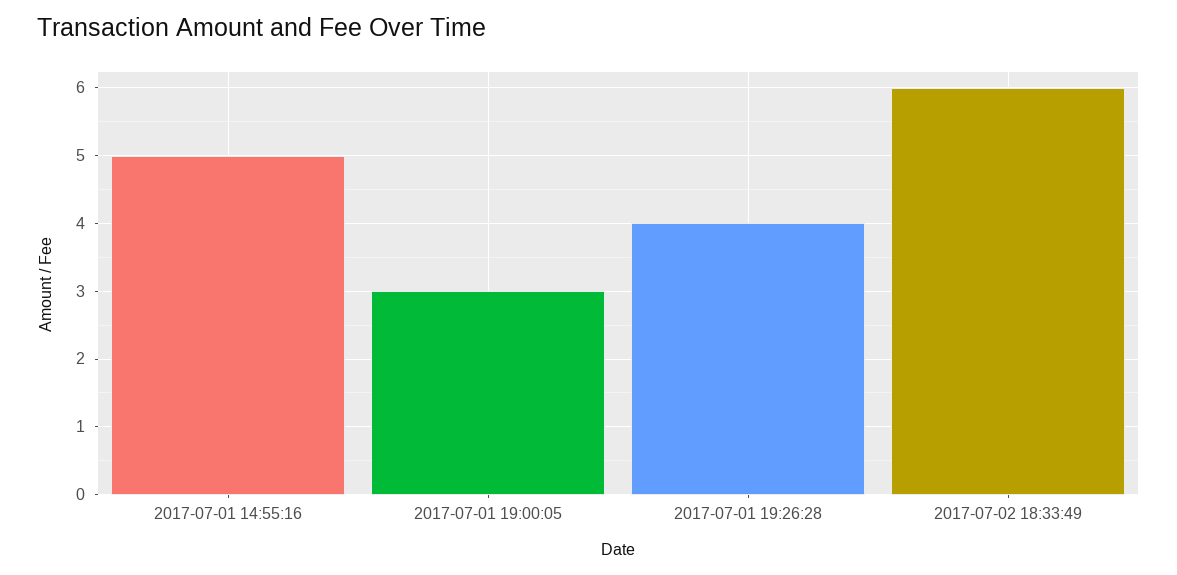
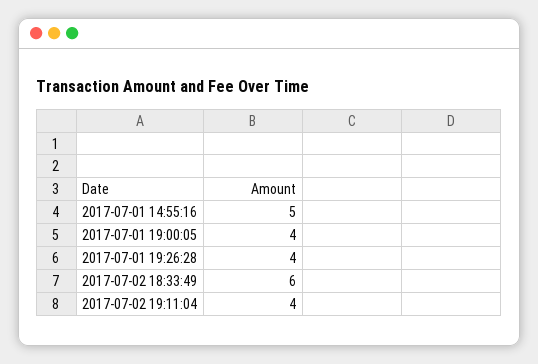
2017-07-01 19:00:05: 3 -> 4
2017-07-02 19:11:04: none -> 4

